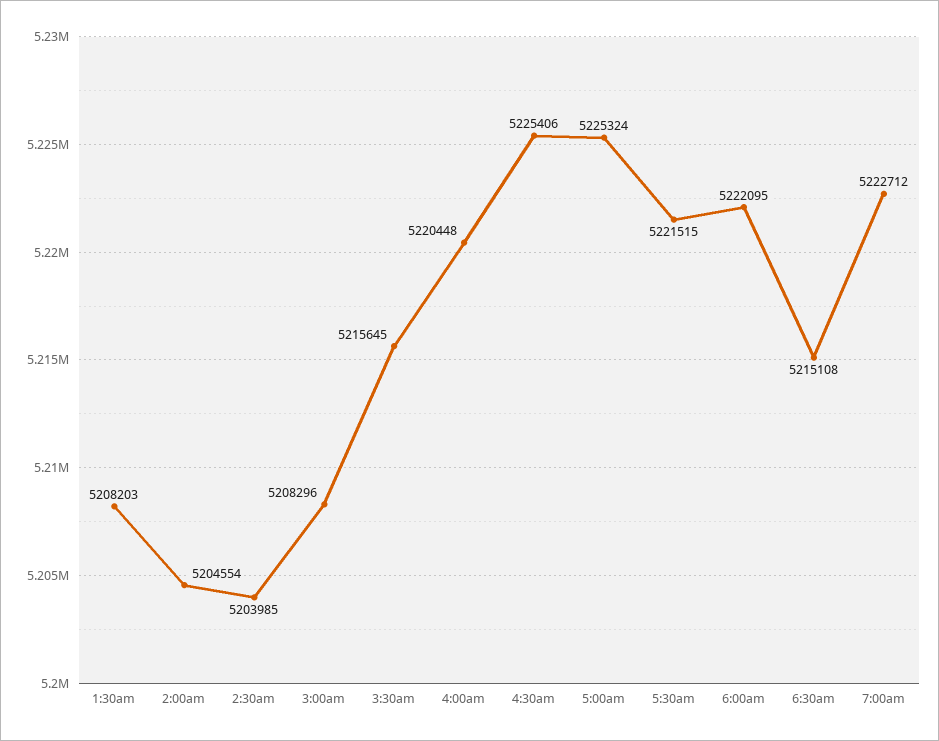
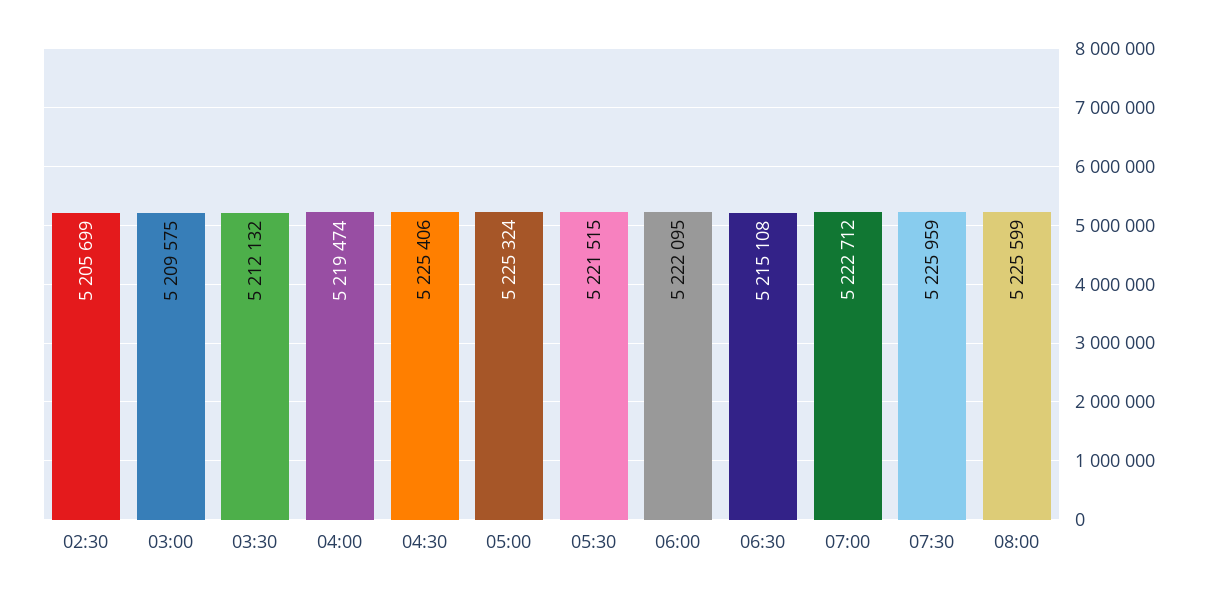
1:30am: 5208203 -> none
2:00am: 5204554 -> none
2:30am: 5203985 -> 5205699
3:00am: 5208296 -> 5209575
3:30am: 5215645 -> 5212132
4:00am: 5220448 -> 5219474
07:30: none -> 5225959
08:00: none -> 5225599

